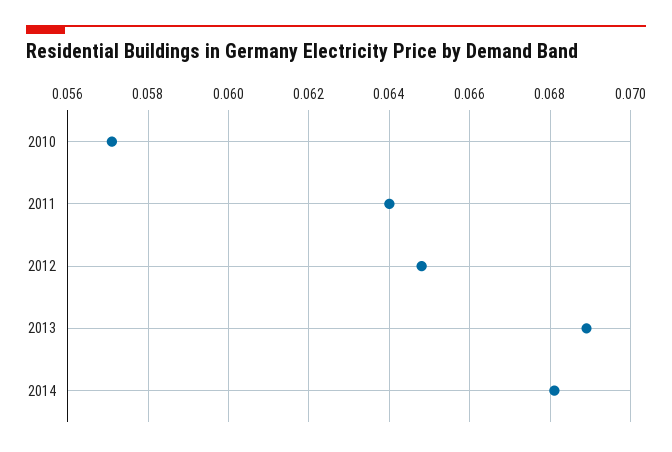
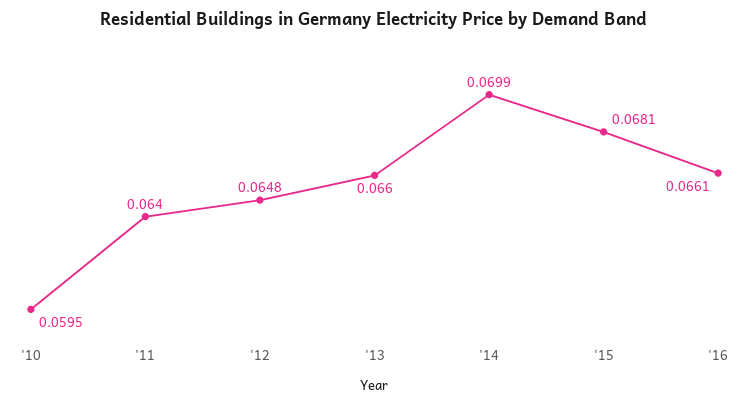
2010: 0.057 -> 0.0595
2013: 0.069 -> 0.066
2014: 0.068 -> 0.0699
'15: none -> 0.0681
'16: none -> 0.0661

